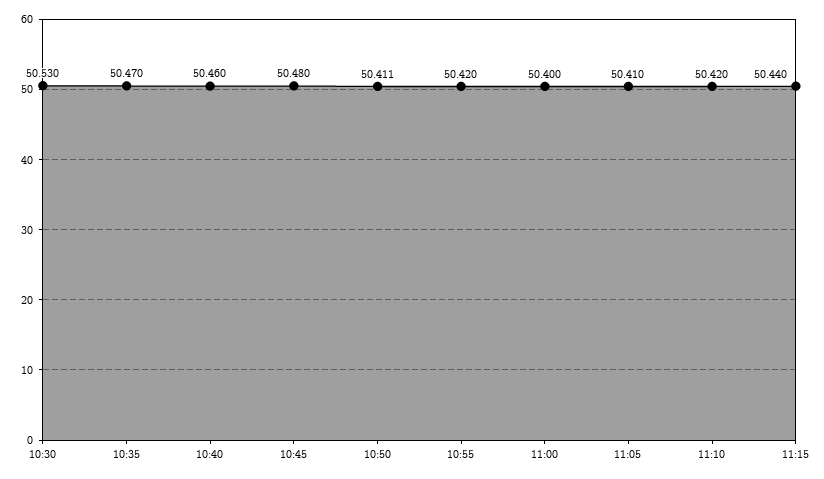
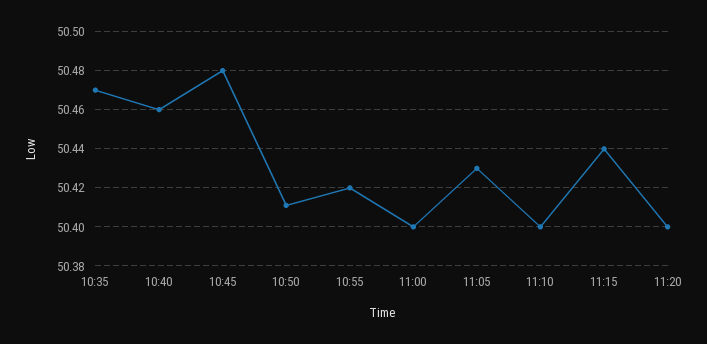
10:30: 50.53 -> none
11:05: 50.41 -> 50.43
11:10: 50.42 -> 50.4
11:20: none -> 50.4

